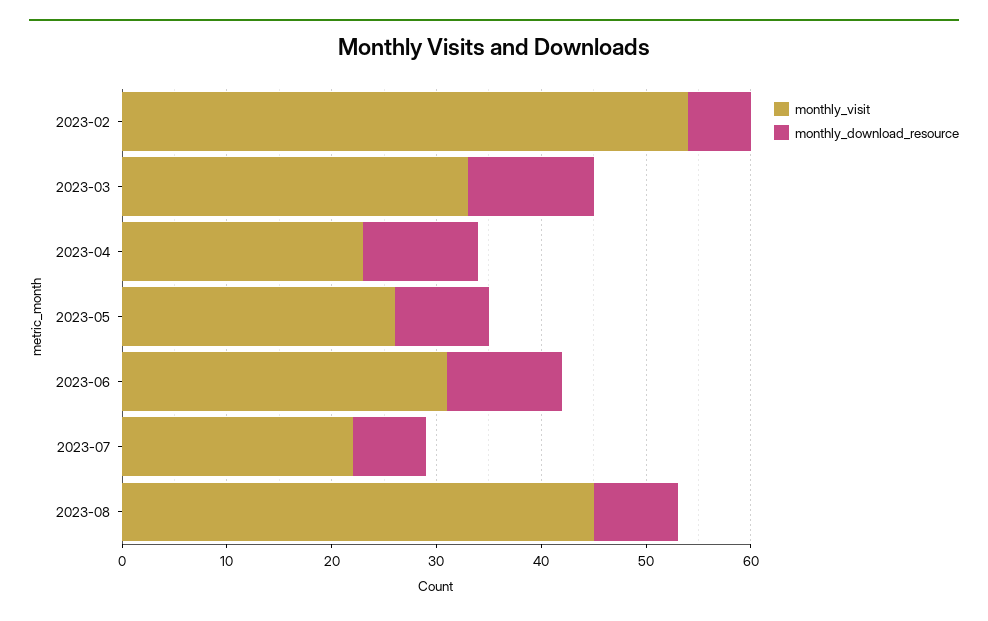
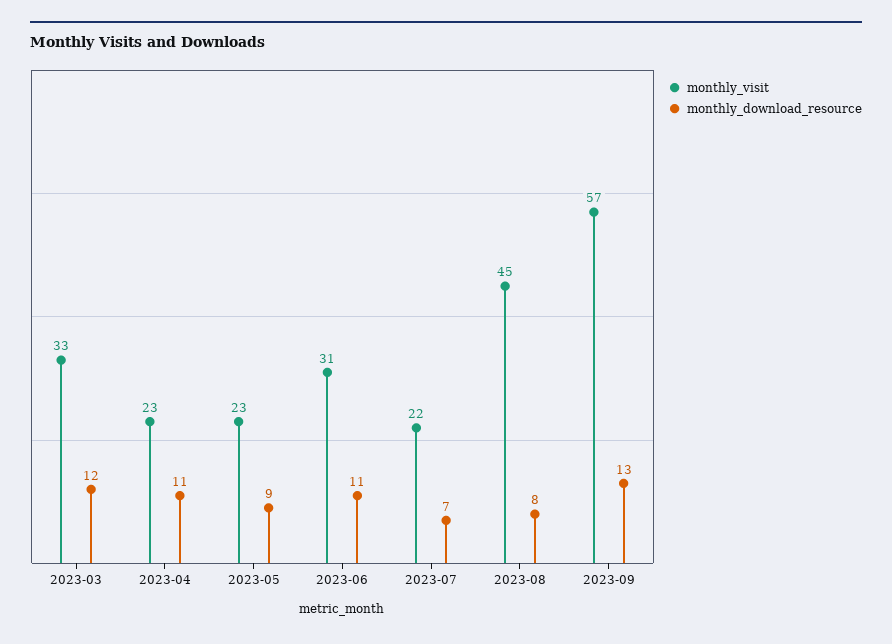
monthly_visit, 2023-02: 54 -> none
monthly_download_resource, 2023-02: 6 -> none
monthly_visit, 2023-05: 26 -> 23
monthly_visit, 2023-09: none -> 57
monthly_download_resource, 2023-09: none -> 13

